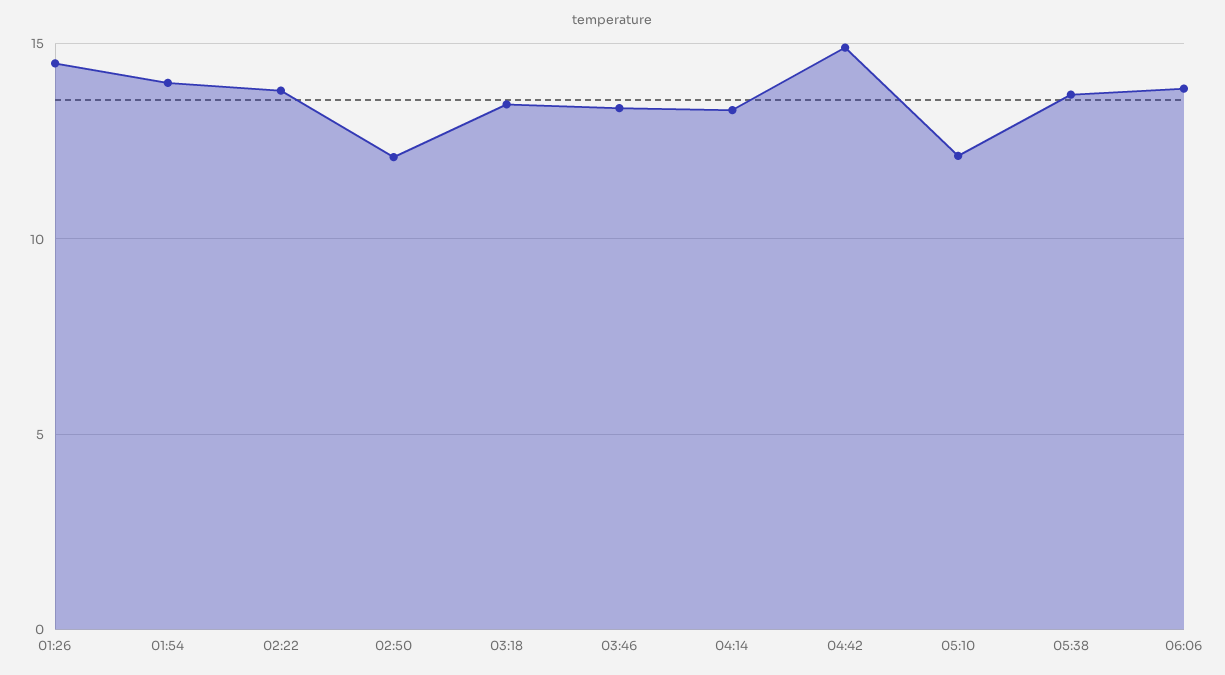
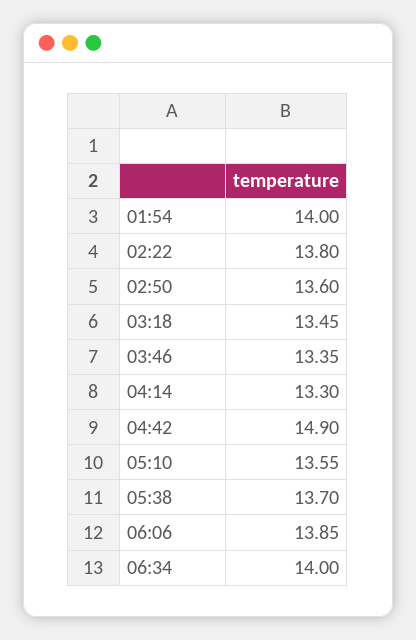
01:26: 14.5 -> none
02:50: 12 -> 13.6
05:10: 12 -> 13.55
06:34: none -> 14

